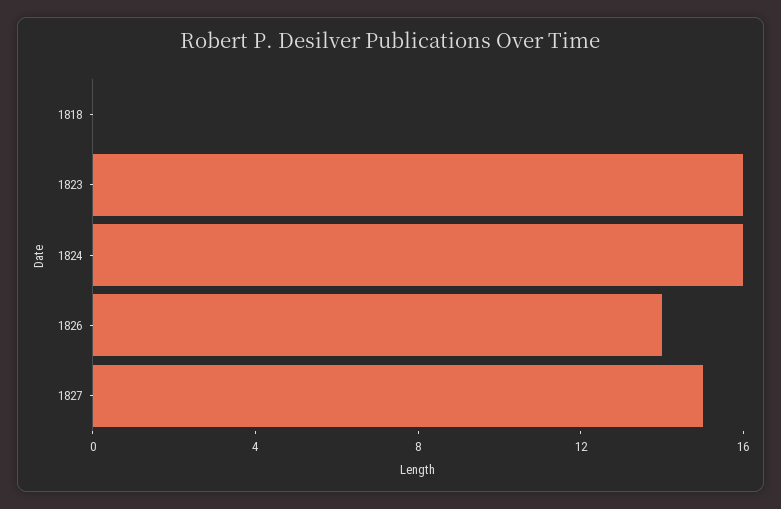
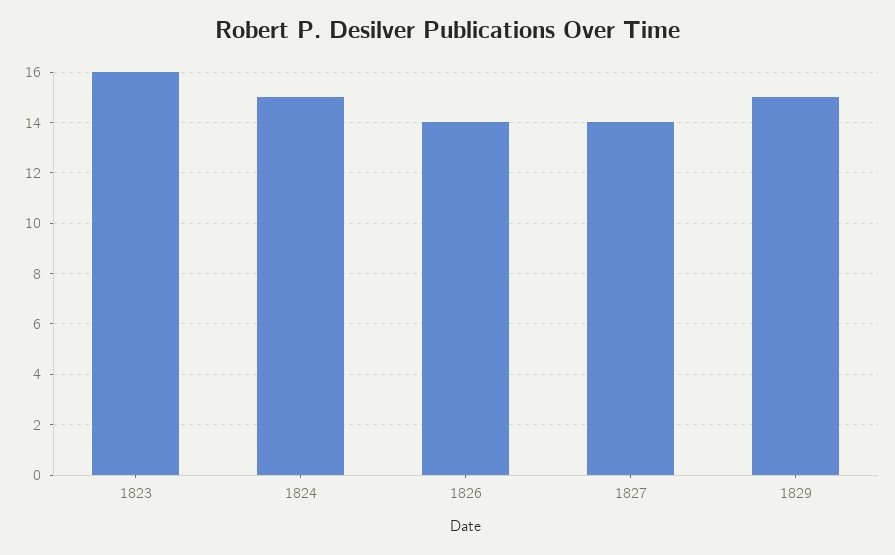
1818: 0 -> none
1824: 16 -> 15
1827: 15 -> 14
1829: none -> 15

